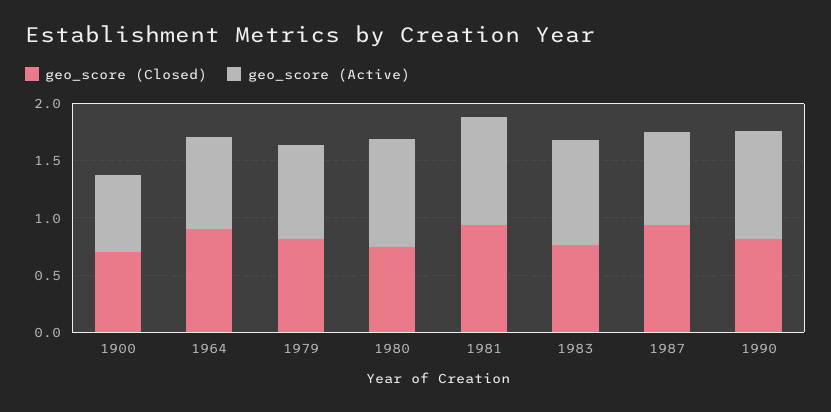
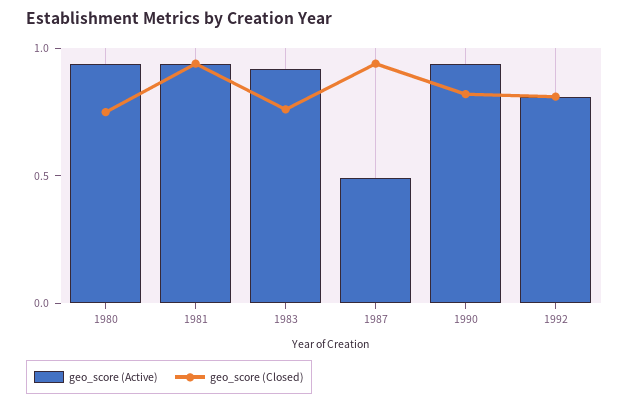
geo_score (Closed), 1900: 0.7 -> none
geo_score (Active), 1900: 0.7 -> none
geo_score (Closed), 1964: 0.9 -> none
geo_score (Active), 1964: 0.8 -> none
geo_score (Closed), 1979: 0.8 -> none
geo_score (Active), 1979: 0.8 -> none
geo_score (Active), 1987: 0.8 -> 0.5
geo_score (Active), 1992: none -> 0.8
geo_score (Closed), 1992: none -> 0.8

